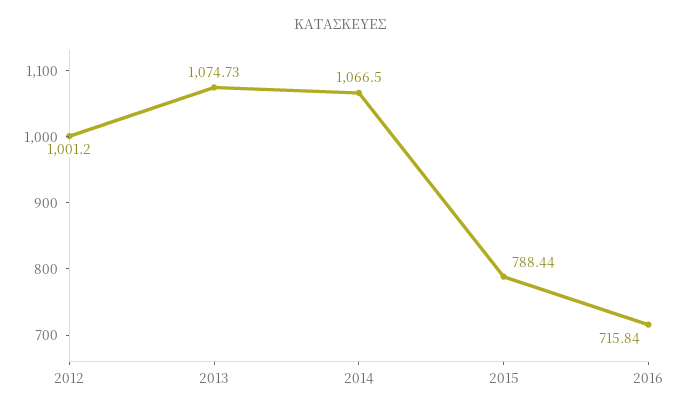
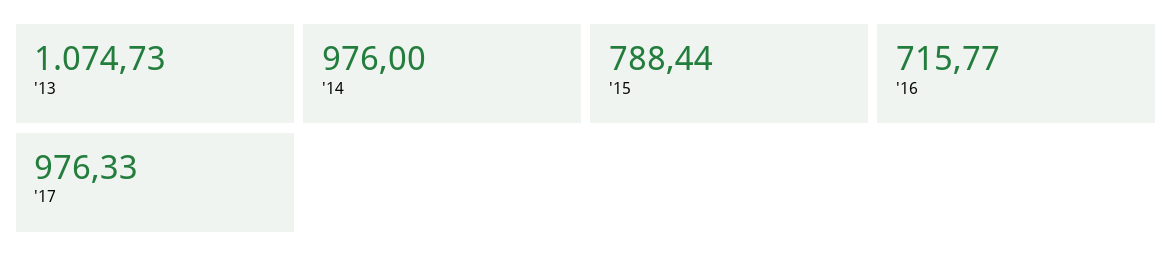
2012: 1001.2 -> none
2014: 1066.5 -> 976
2016: 715.84 -> 715.77
'17: none -> 976.33

